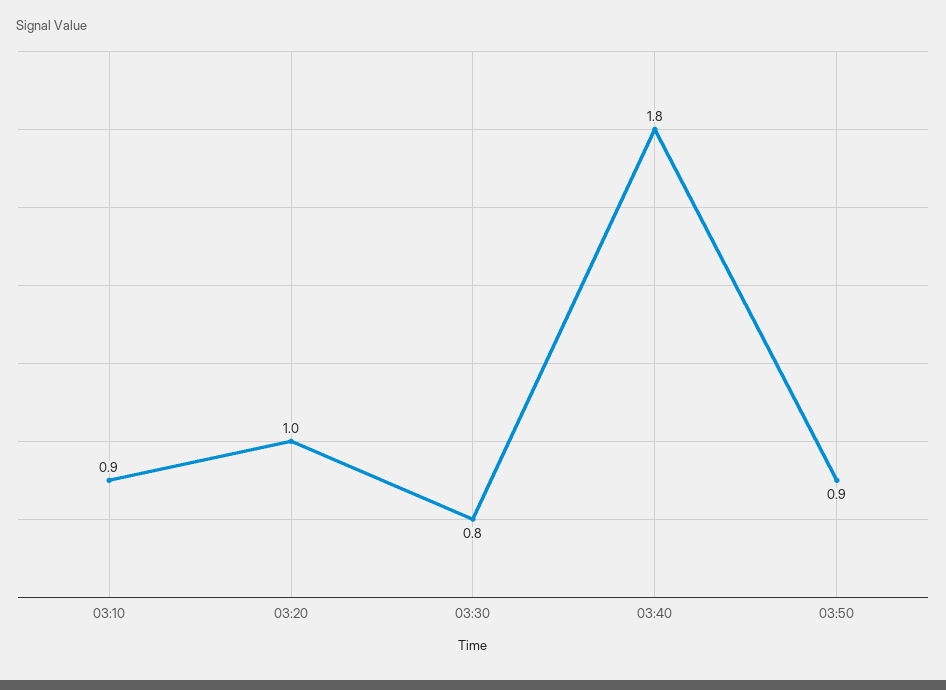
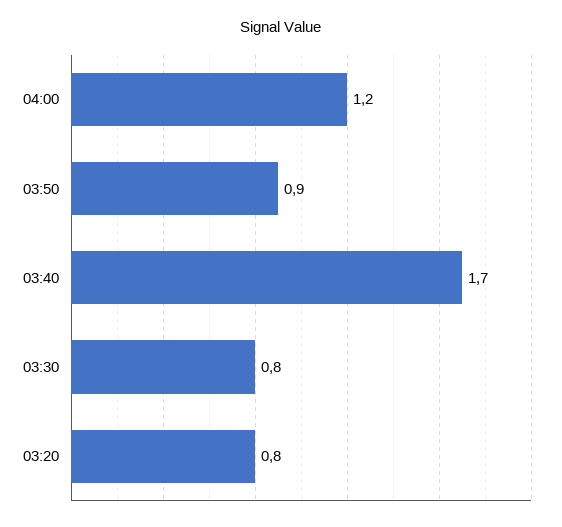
03:10: 0.9 -> none
03:20: 1 -> 0.8
03:40: 1.8 -> 1.7
04:00: none -> 1.2

